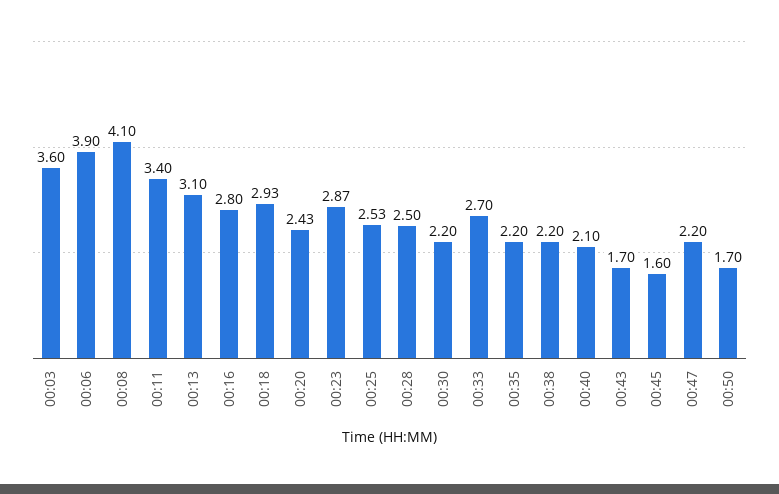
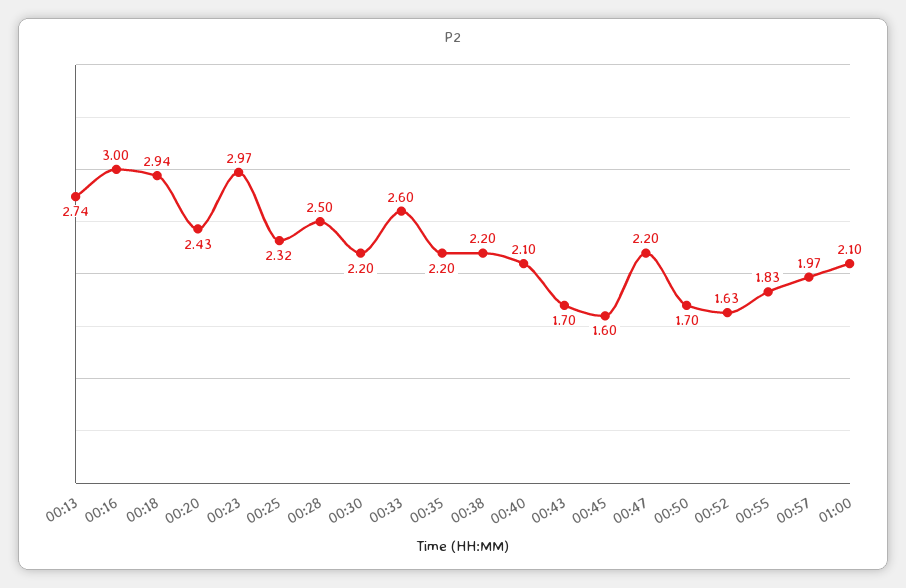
00:03: 3.6 -> none
00:06: 3.9 -> none
00:08: 4.1 -> none
00:11: 3.4 -> none
00:13: 3.1 -> 2.74
00:16: 2.8 -> 3
00:18: 2.93 -> 2.94
00:23: 2.87 -> 2.97
00:25: 2.53 -> 2.32
00:33: 2.7 -> 2.6
00:52: none -> 1.63
00:55: none -> 1.83
00:57: none -> 1.97
01:00: none -> 2.1

